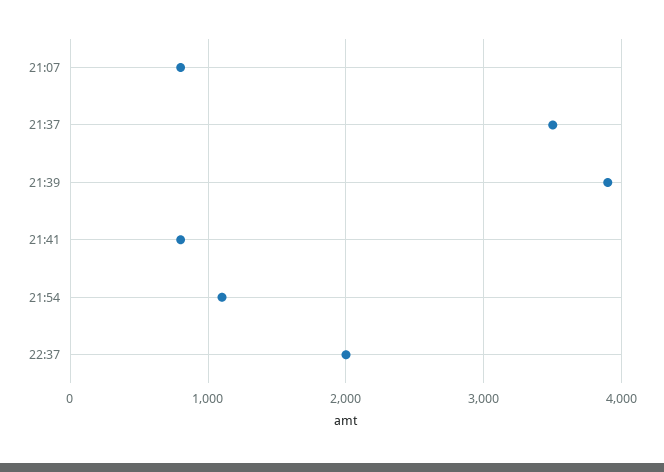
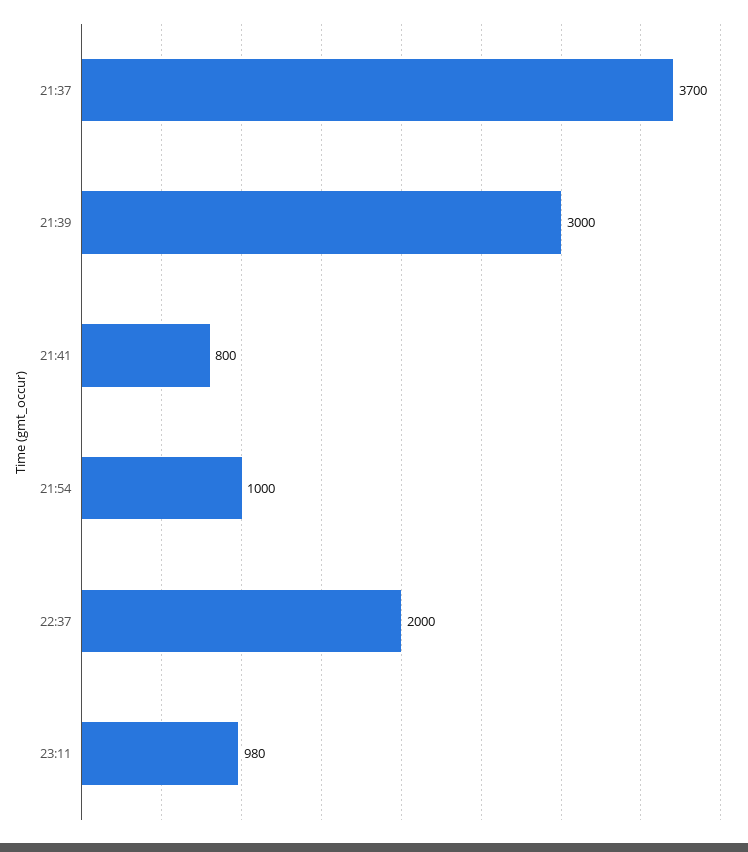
21:07: 800 -> none
21:37: 3500 -> 3700
21:39: 3900 -> 3000
21:54: 1100 -> 1000
23:11: none -> 980

